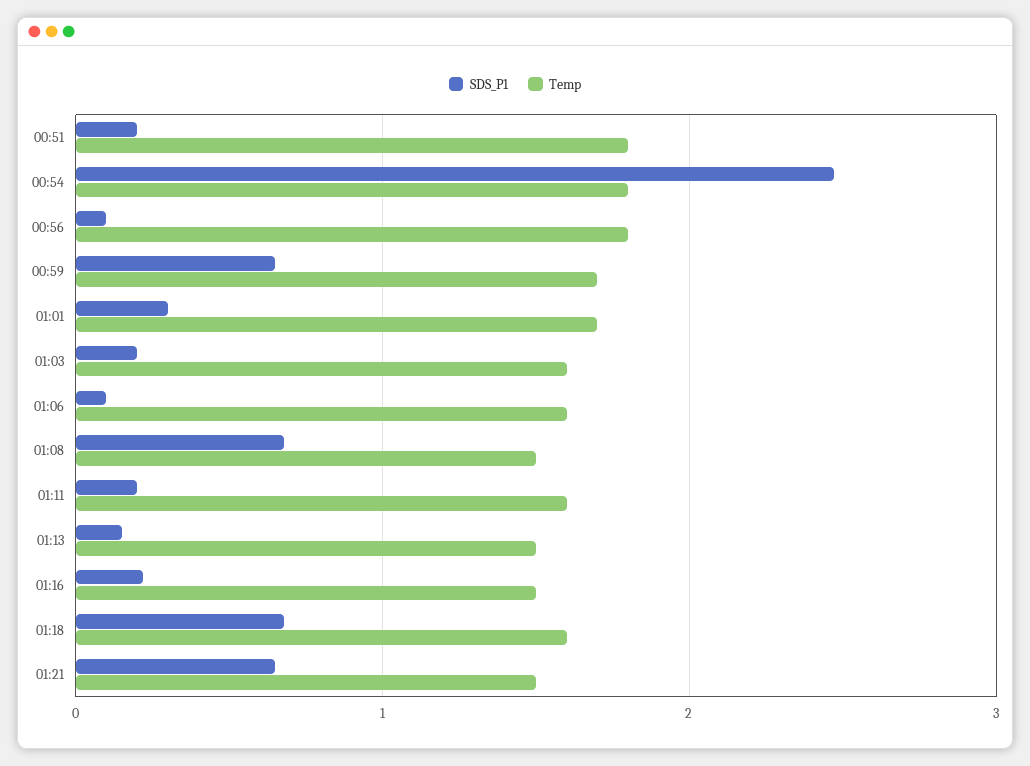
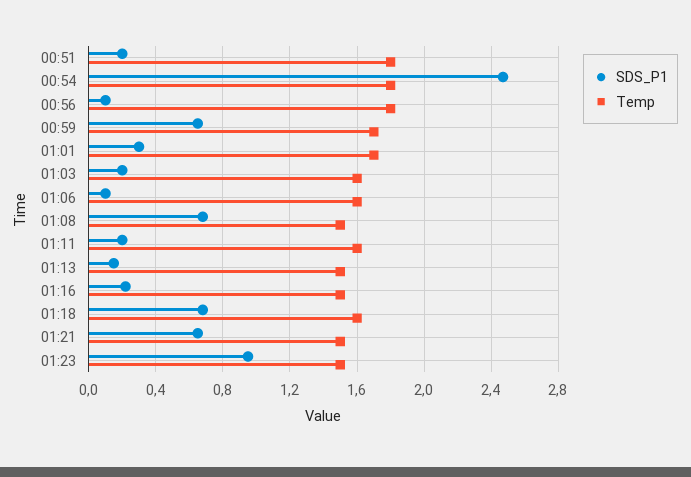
SDS_P1, 01:23: none -> 0.95
Temp, 01:23: none -> 1.5

